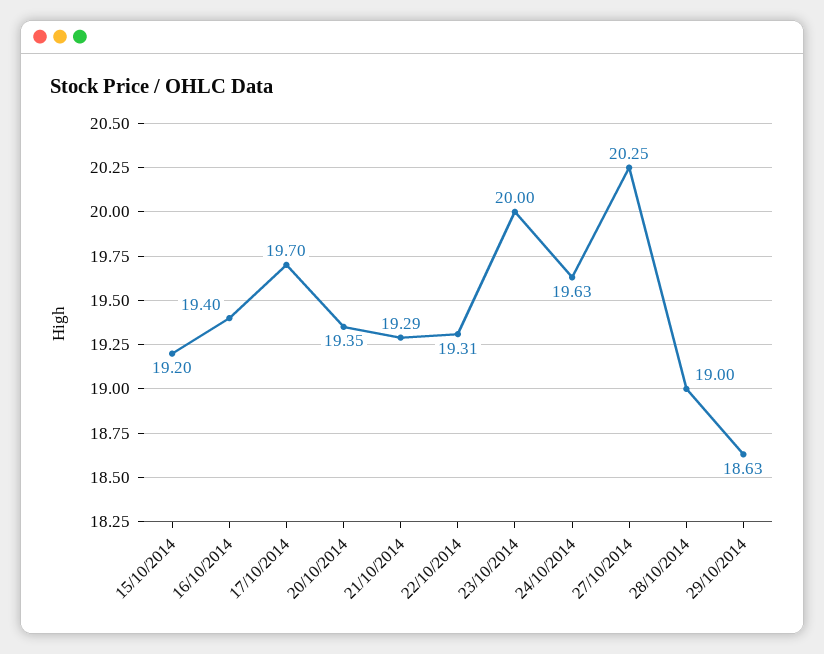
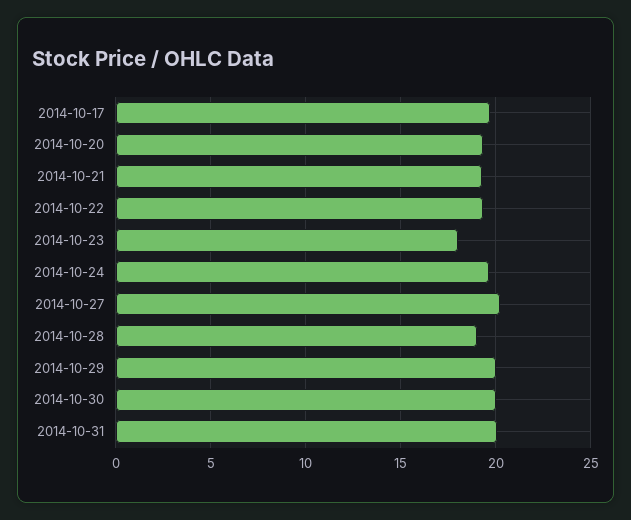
15/10/2014: 19.2 -> none
16/10/2014: 19.4 -> none
23/10/2014: 20 -> 18
29/10/2014: 18.63 -> 20
2014-10-30: none -> 20
2014-10-31: none -> 20

